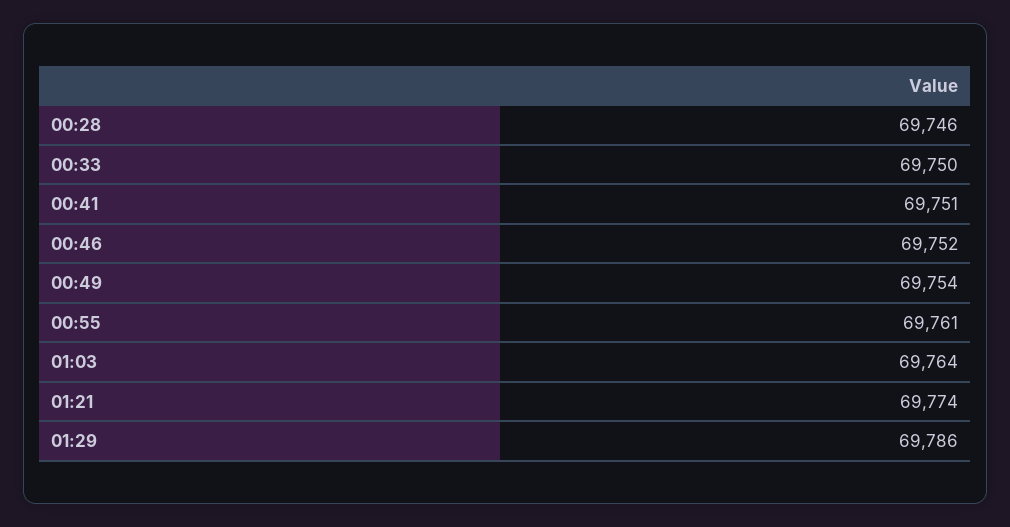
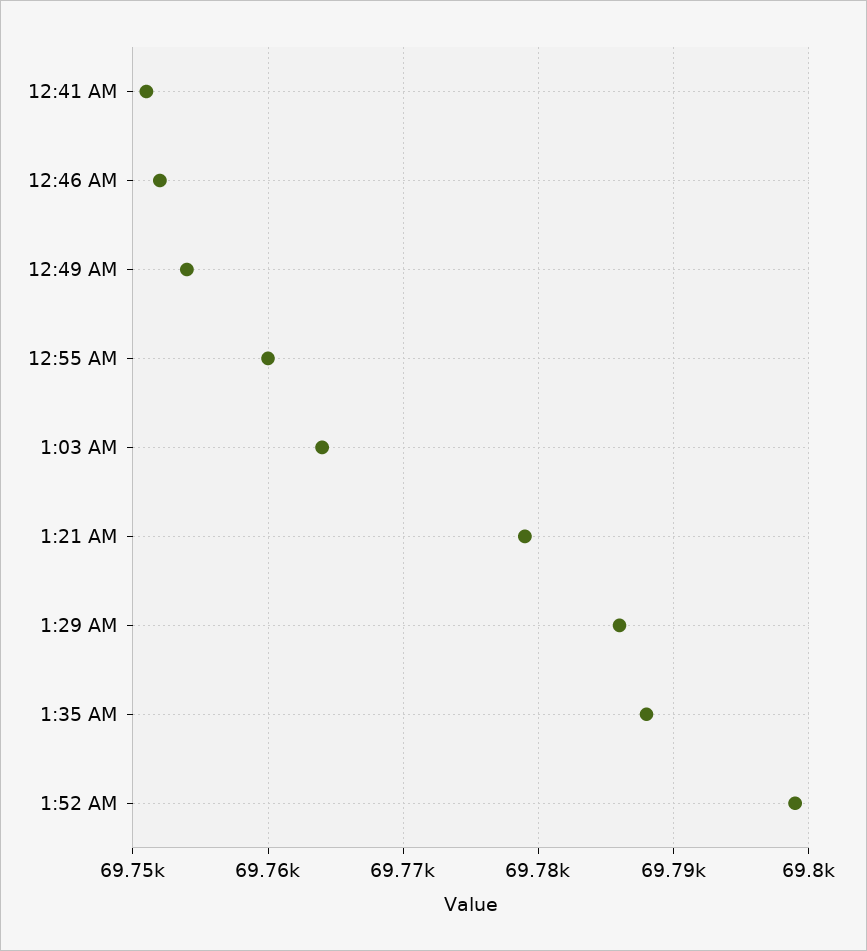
00:28: 69746 -> none
00:33: 69750 -> none
00:55: 69761 -> 69760
01:21: 69774 -> 69779
1:35 AM: none -> 69788
1:52 AM: none -> 69799

